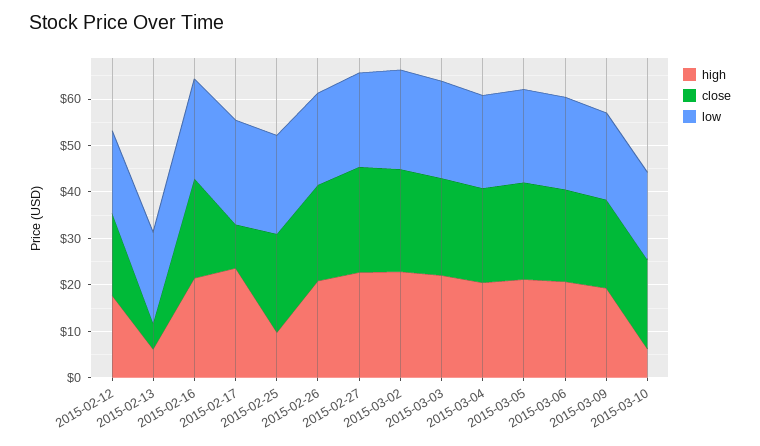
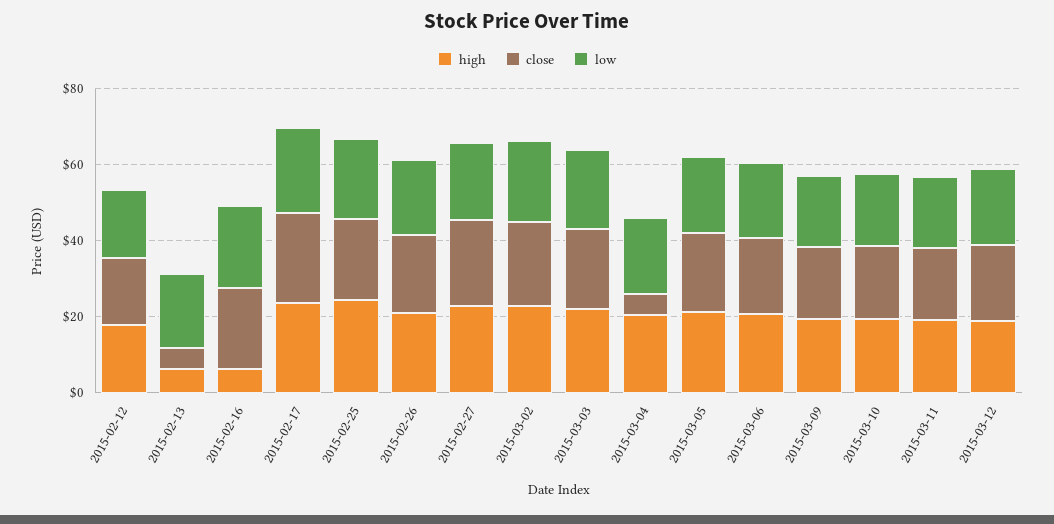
high, 2015-02-16: 22 -> 5
close, 2015-02-17: 10 -> 25
high, 2015-02-25: 10 -> 25
close, 2015-03-04: 20 -> 5
high, 2015-03-10: 6 -> 20
high, 2015-03-11: none -> 20
close, 2015-03-11: none -> 20
low, 2015-03-11: none -> 20
high, 2015-03-12: none -> 20
close, 2015-03-12: none -> 20
low, 2015-03-12: none -> 20

